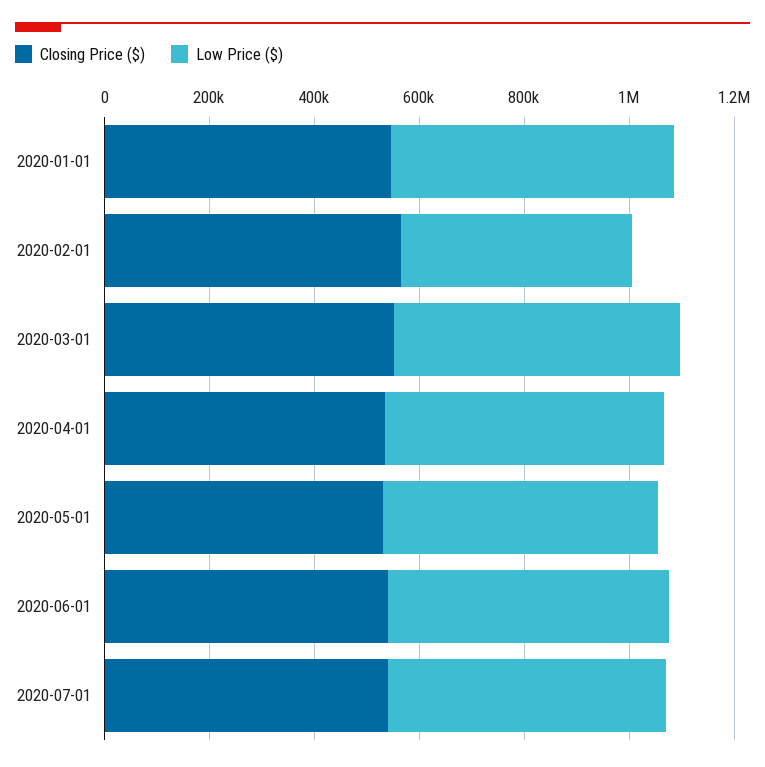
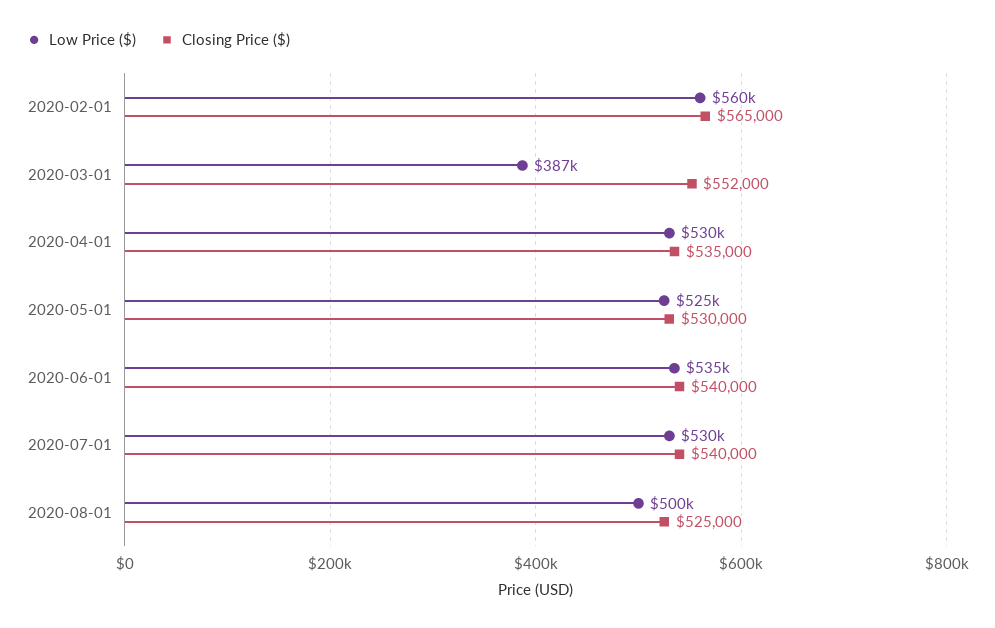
Closing Price ($), 2020-01-01: 550000 -> none
Low Price ($), 2020-01-01: 550000 -> none
Low Price ($), 2020-02-01: 450000 -> 560000
Low Price ($), 2020-03-01: 550000 -> 387000
Low Price ($), 2020-08-01: none -> 500000
Closing Price ($), 2020-08-01: none -> 525000

